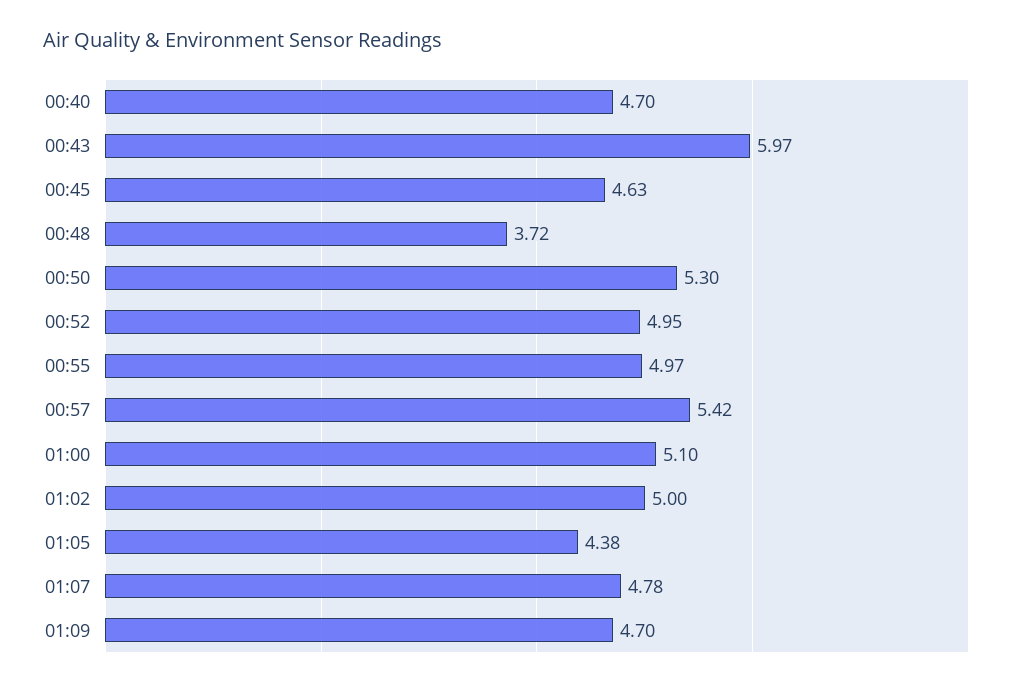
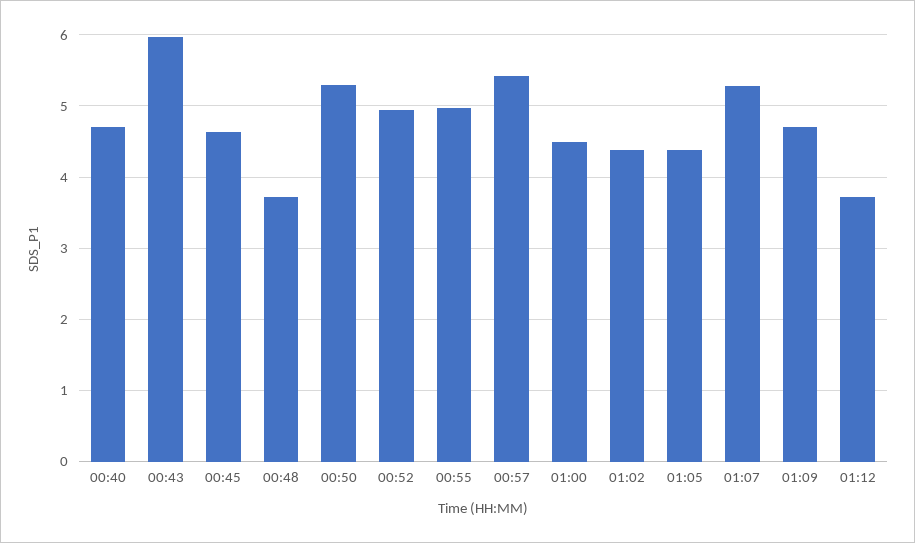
01:00: 5.1 -> 4.5
01:02: 5 -> 4.4
01:07: 4.78 -> 5.3
01:12: none -> 3.7

